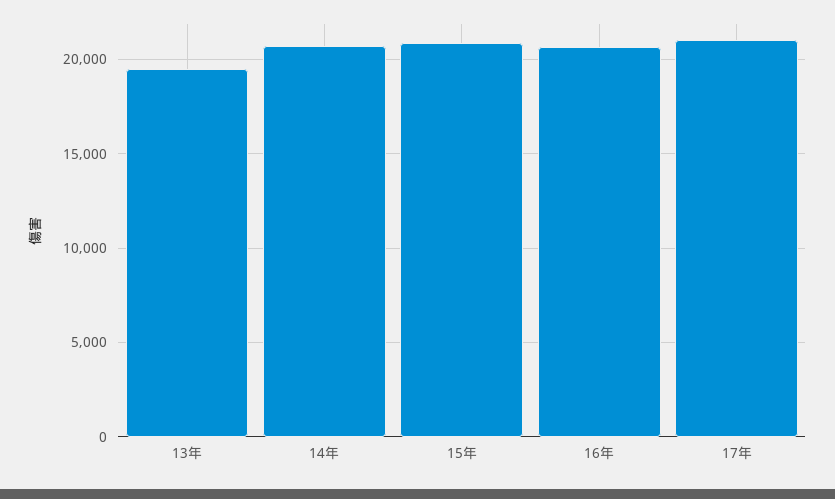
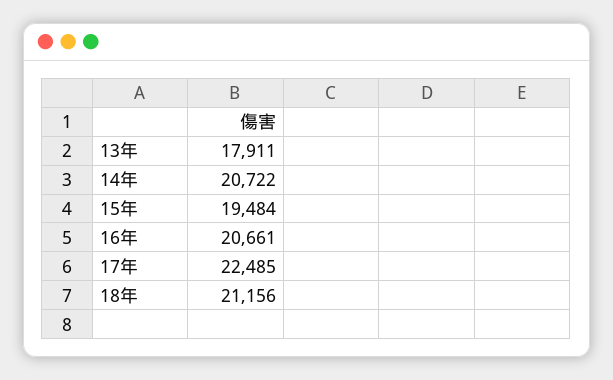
13年: 19500 -> 17911
15年: 21000 -> 19484
17年: 21000 -> 22485
18年: none -> 21156

